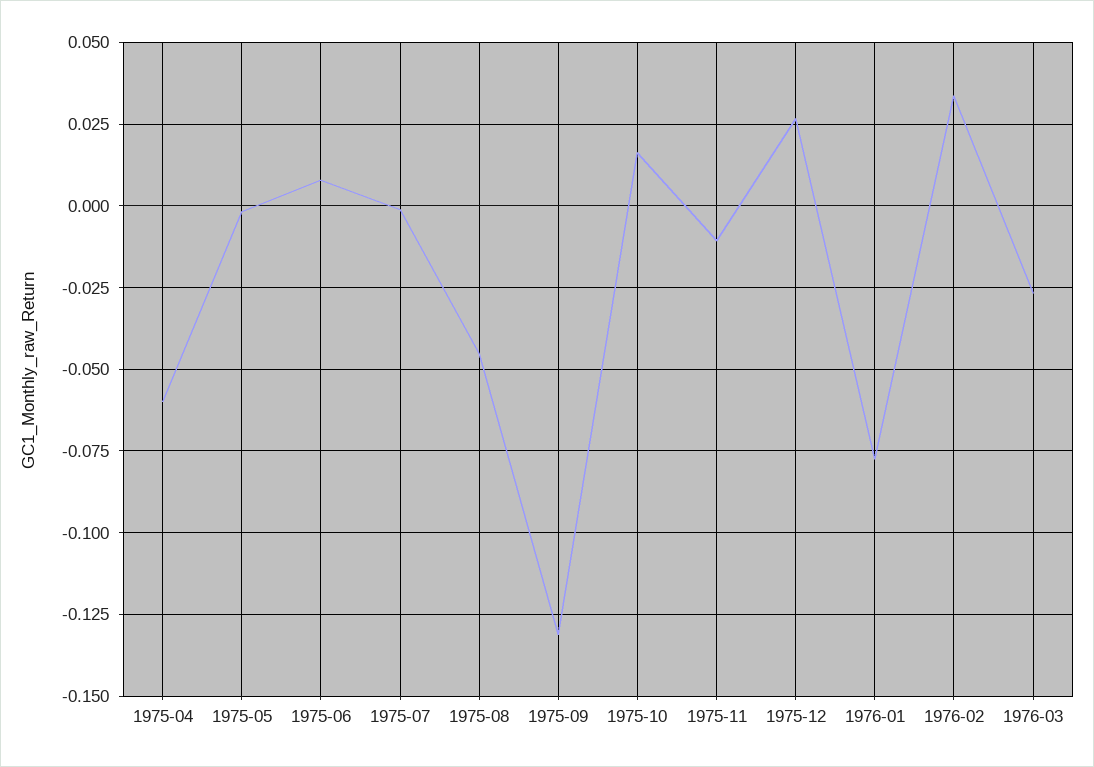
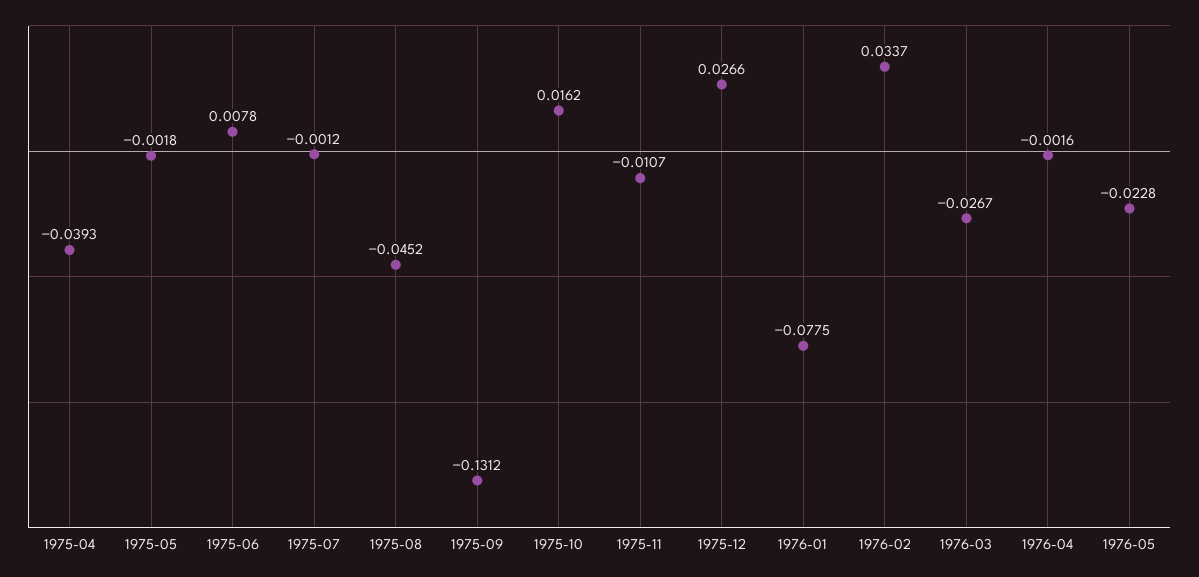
1975-04: -0.06 -> -0.0393
1976-04: none -> -0.0016
1976-05: none -> -0.0228

